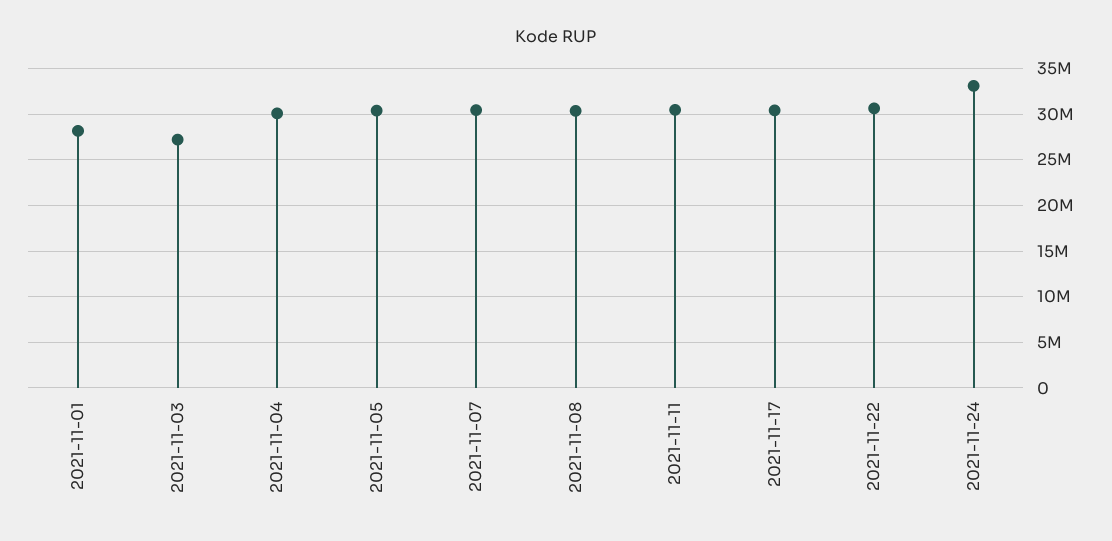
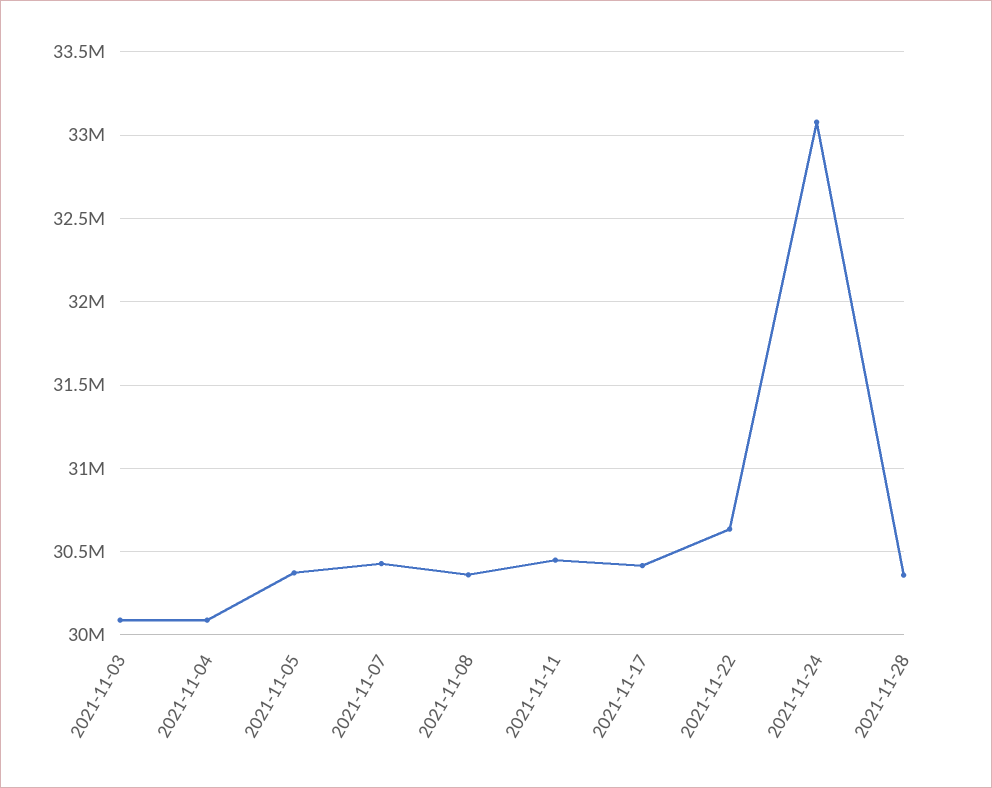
2021-11-01: 28000000 -> none
2021-11-03: 27000000 -> 30100000
2021-11-28: none -> 30350000

